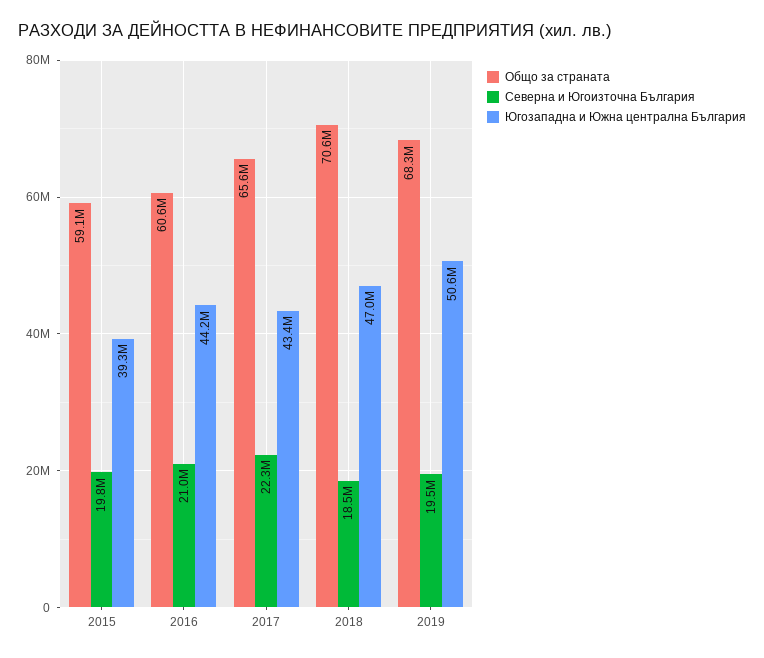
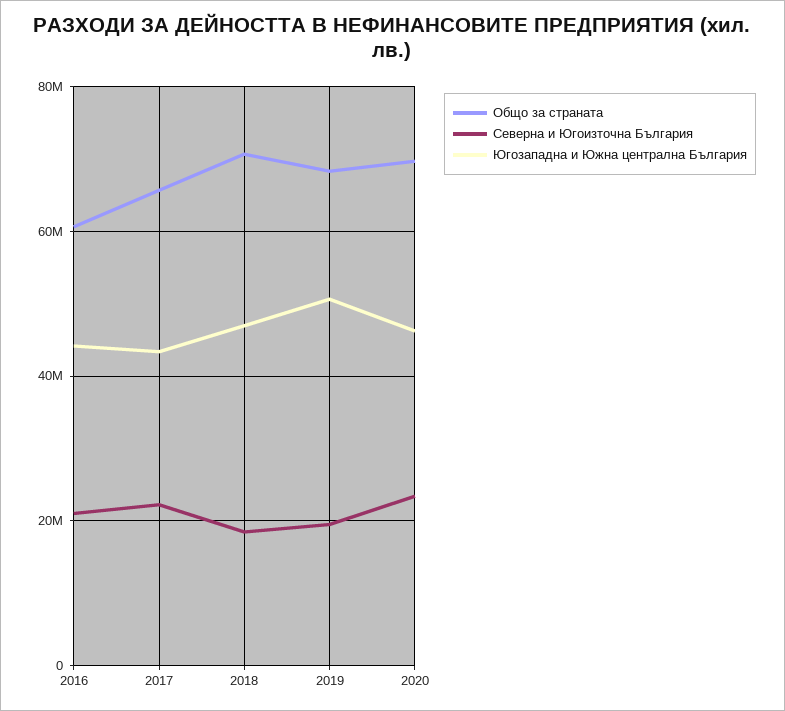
Общо за страната, 2015: 59100000 -> none
Северна и Югоизточна България, 2015: 19800000 -> none
Югозападна и Южна централна България, 2015: 39300000 -> none
Общо за страната, 2020: none -> 70000000
Северна и Югоизточна България, 2020: none -> 24000000
Югозападна и Южна централна България, 2020: none -> 46000000

